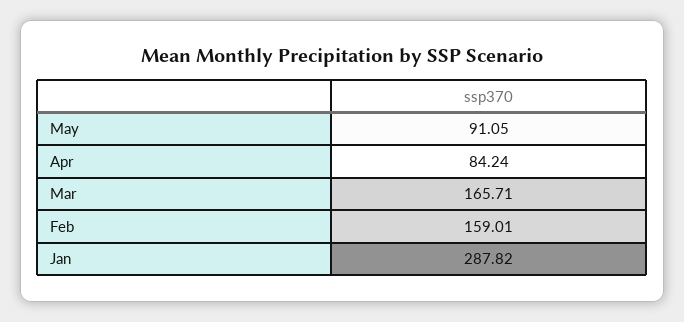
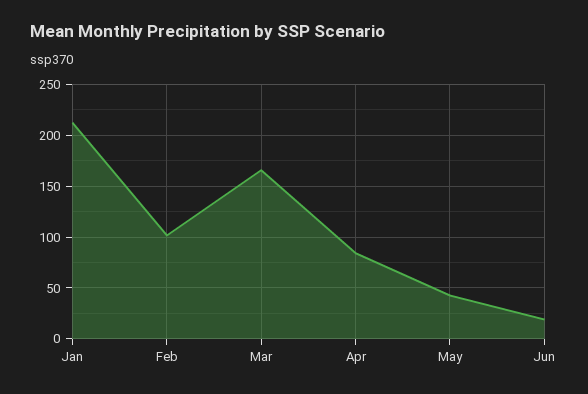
May: 91.05 -> 40
Feb: 159.01 -> 100
Jan: 287.82 -> 210
Jun: none -> 20

